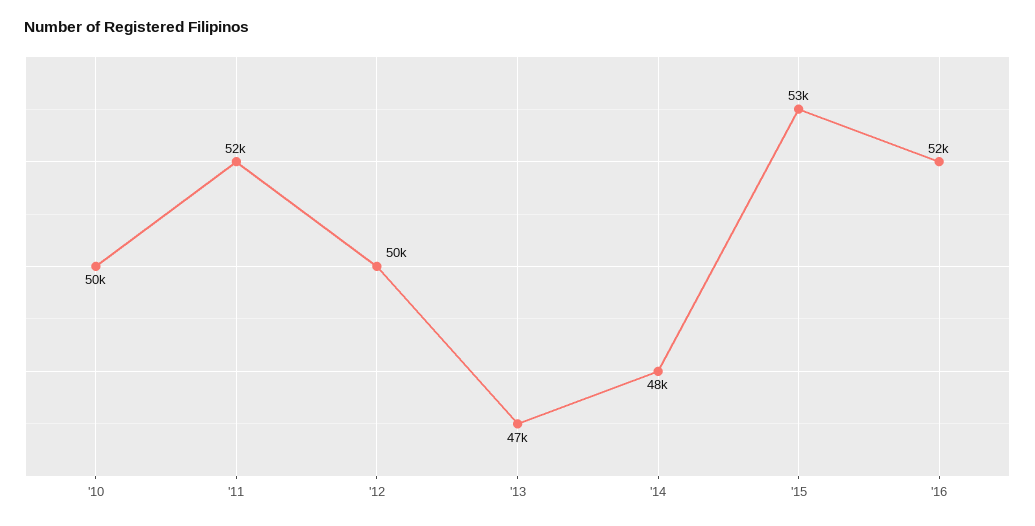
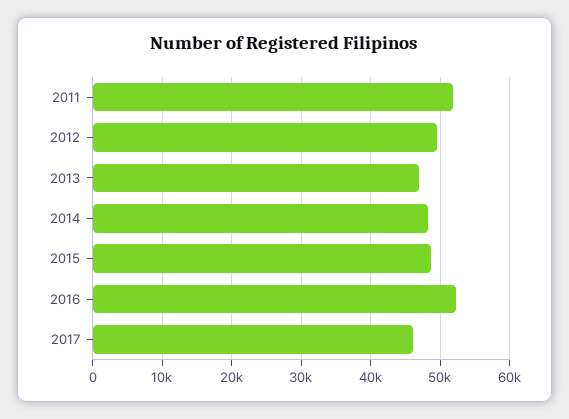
'10: 50000 -> none
'15: 53000 -> 49000
2017: none -> 46000

